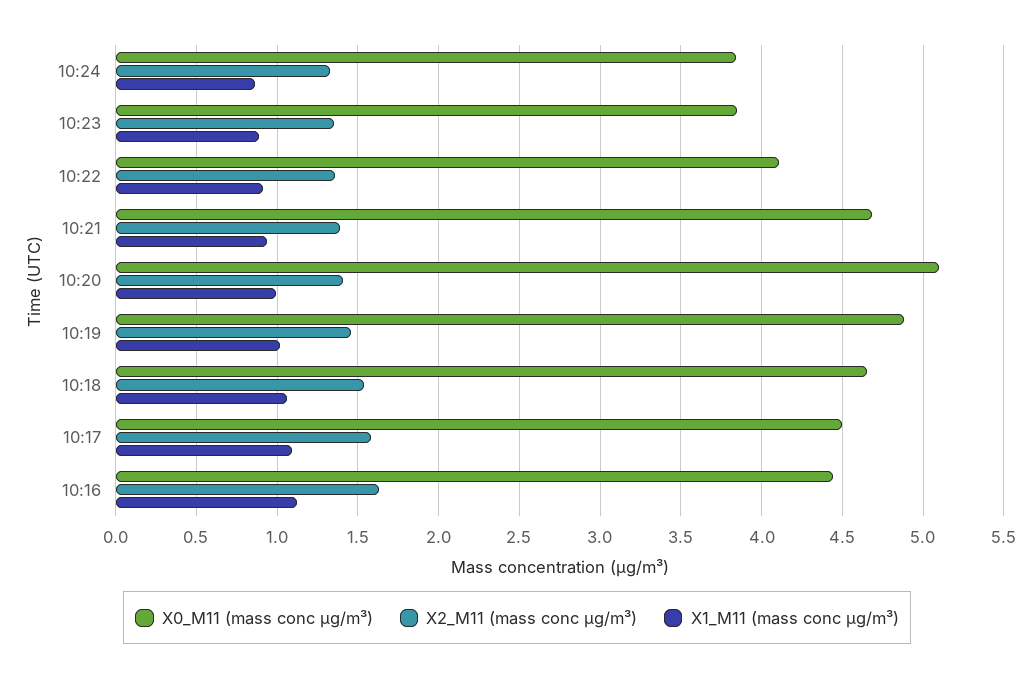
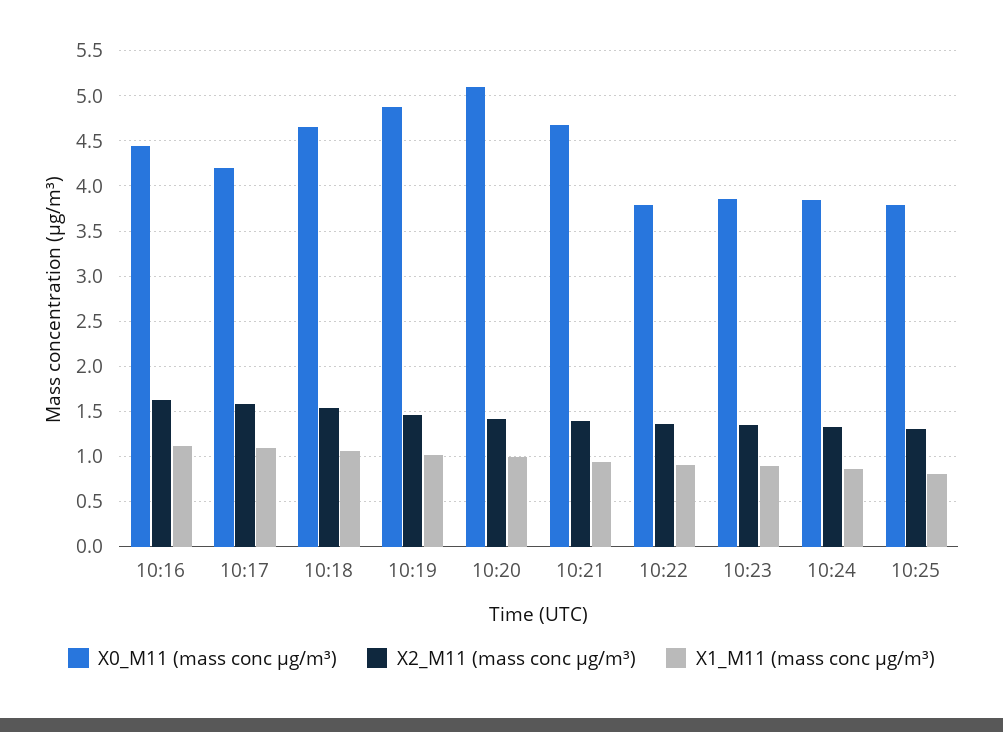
X0_M11 (mass conc μg/m³), 10:22: 4.1 -> 3.8
X0_M11 (mass conc μg/m³), 10:17: 4.5 -> 4.2
X0_M11 (mass conc μg/m³), 10:25: none -> 3.8
X2_M11 (mass conc μg/m³), 10:25: none -> 1.3
X1_M11 (mass conc μg/m³), 10:25: none -> 0.8

